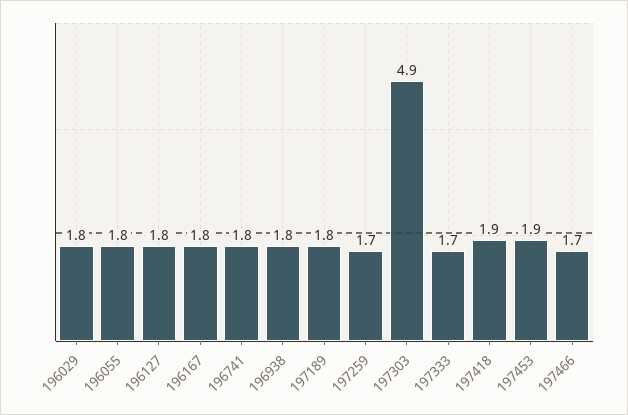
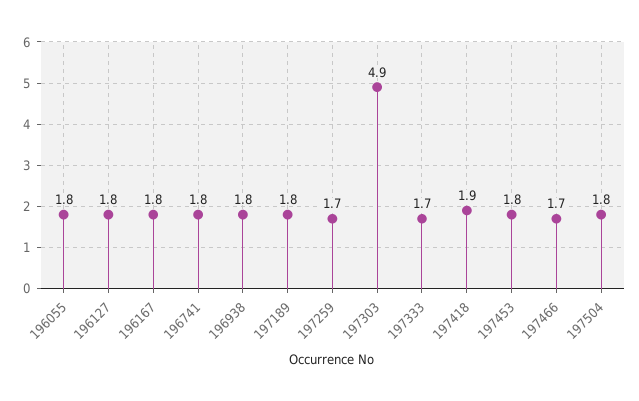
196029: 1.8 -> none
197453: 1.9 -> 1.8
197504: none -> 1.8

